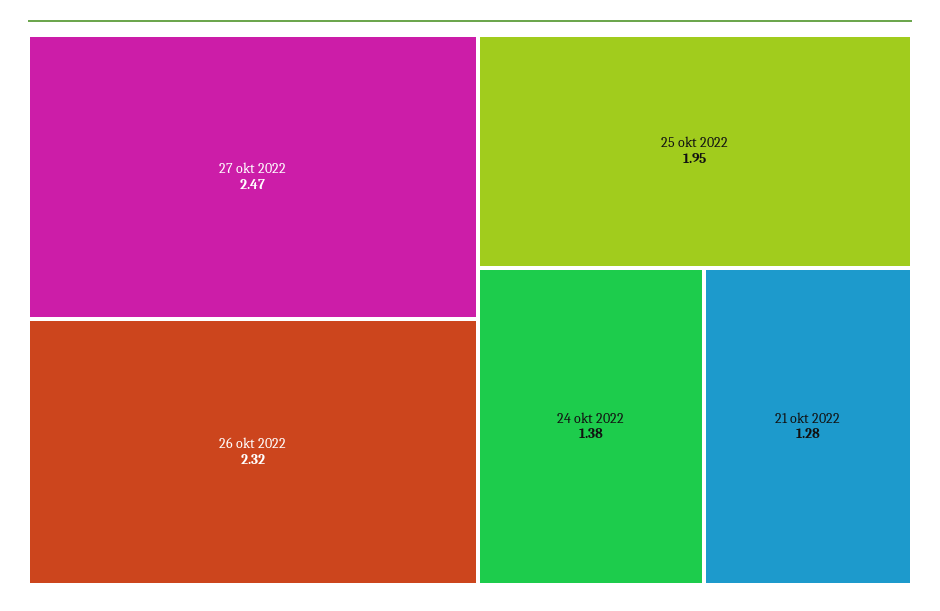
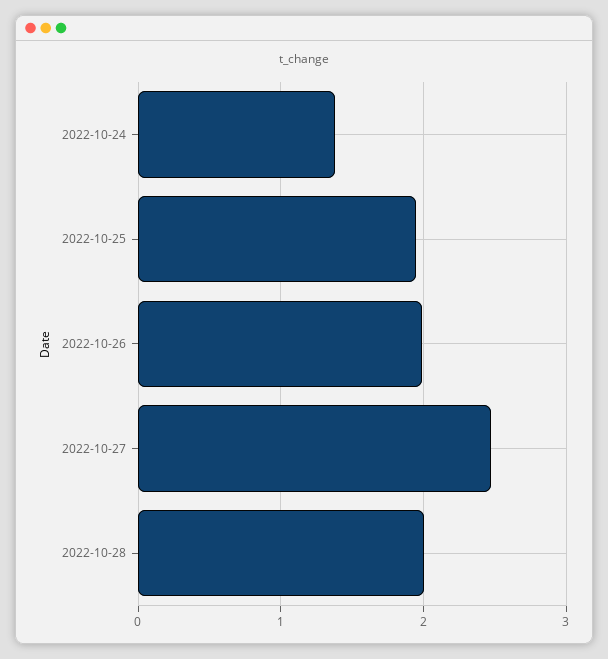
26 okt 2022: 2.32 -> 2
21 okt 2022: 1.28 -> none
2022-10-28: none -> 2

